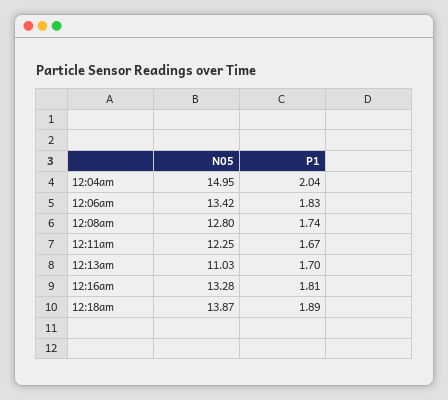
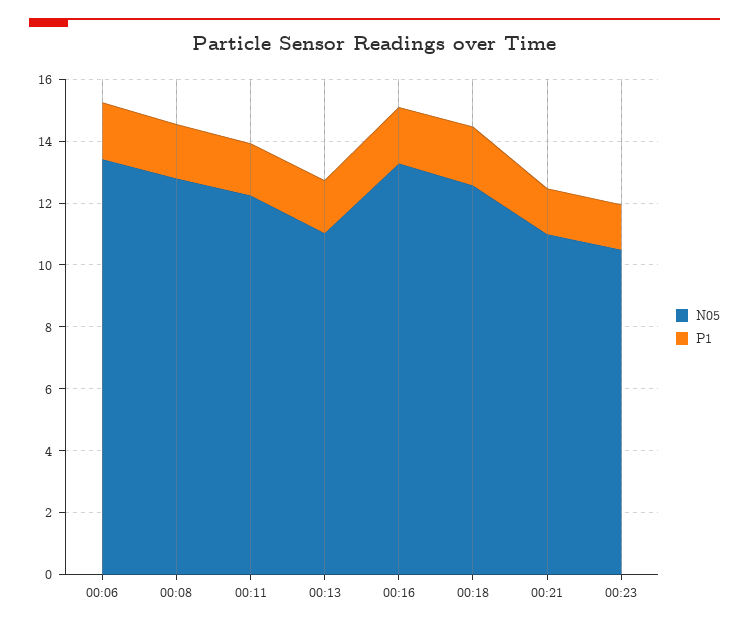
N05, 12:04am: 14.95 -> none
P1, 12:04am: 2.04 -> none
N05, 12:18am: 13.87 -> 12.5
N05, 00:21: none -> 11
P1, 00:21: none -> 1.5
N05, 00:23: none -> 10.5
P1, 00:23: none -> 1.5

